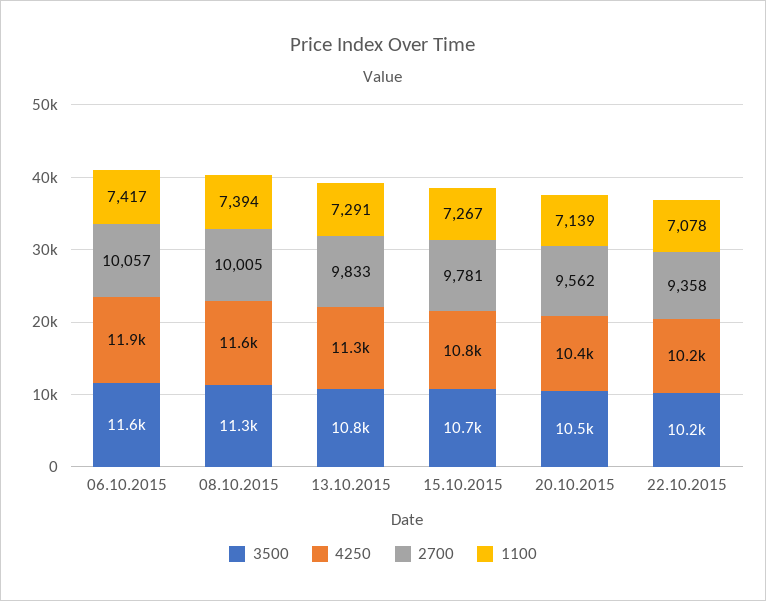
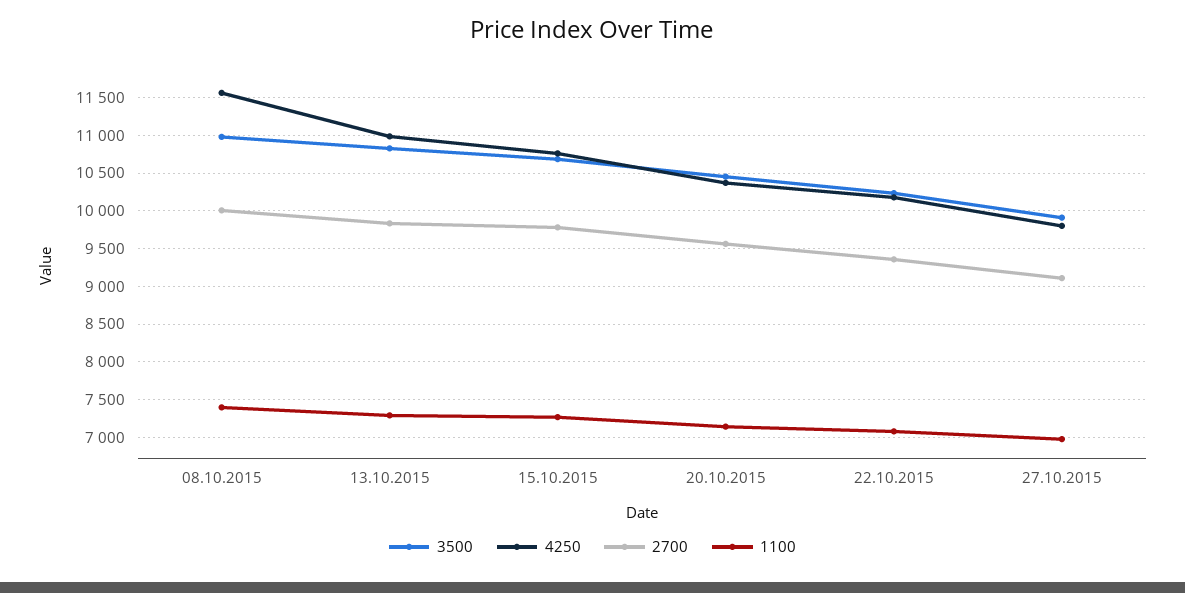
3500, 06.10.2015: 11600 -> none
4250, 06.10.2015: 11900 -> none
2700, 06.10.2015: 10057 -> none
1100, 06.10.2015: 7417 -> none
3500, 08.10.2015: 11300 -> 11000
4250, 13.10.2015: 11300 -> 11000
3500, 27.10.2015: none -> 9900
4250, 27.10.2015: none -> 9800
2700, 27.10.2015: none -> 9100
1100, 27.10.2015: none -> 7000

